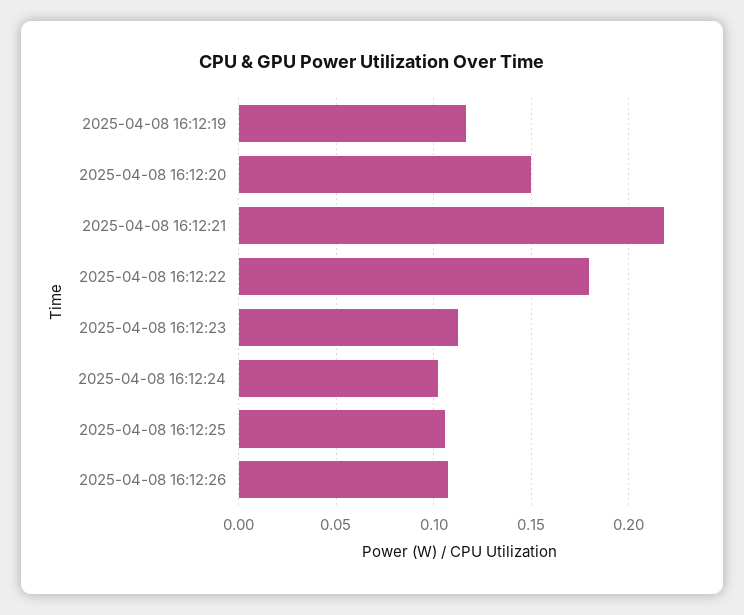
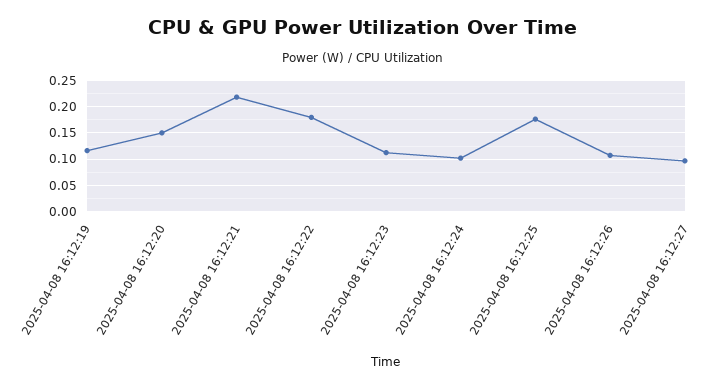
2025-04-08 16:12:25: 0.105 -> 0.175
2025-04-08 16:12:27: none -> 0.1

